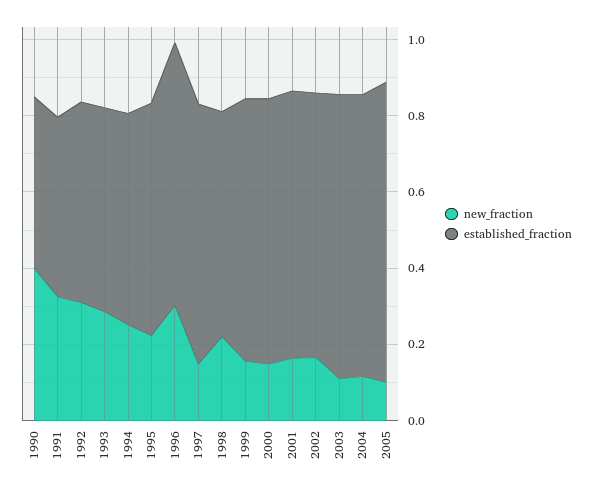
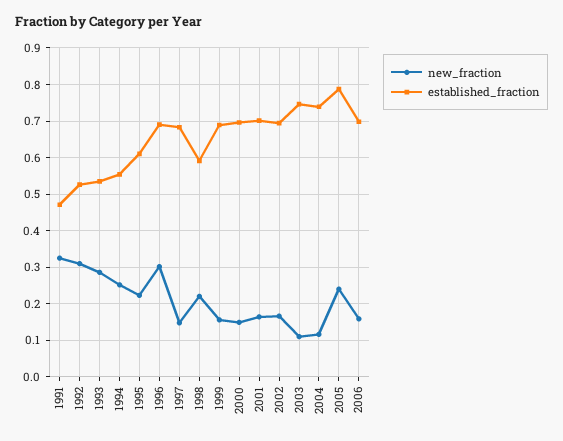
new_fraction, 1990: 0.4 -> none
established_fraction, 1990: 0.45 -> none
new_fraction, 2005: 0.1 -> 0.24
new_fraction, 2006: none -> 0.16
established_fraction, 2006: none -> 0.7

